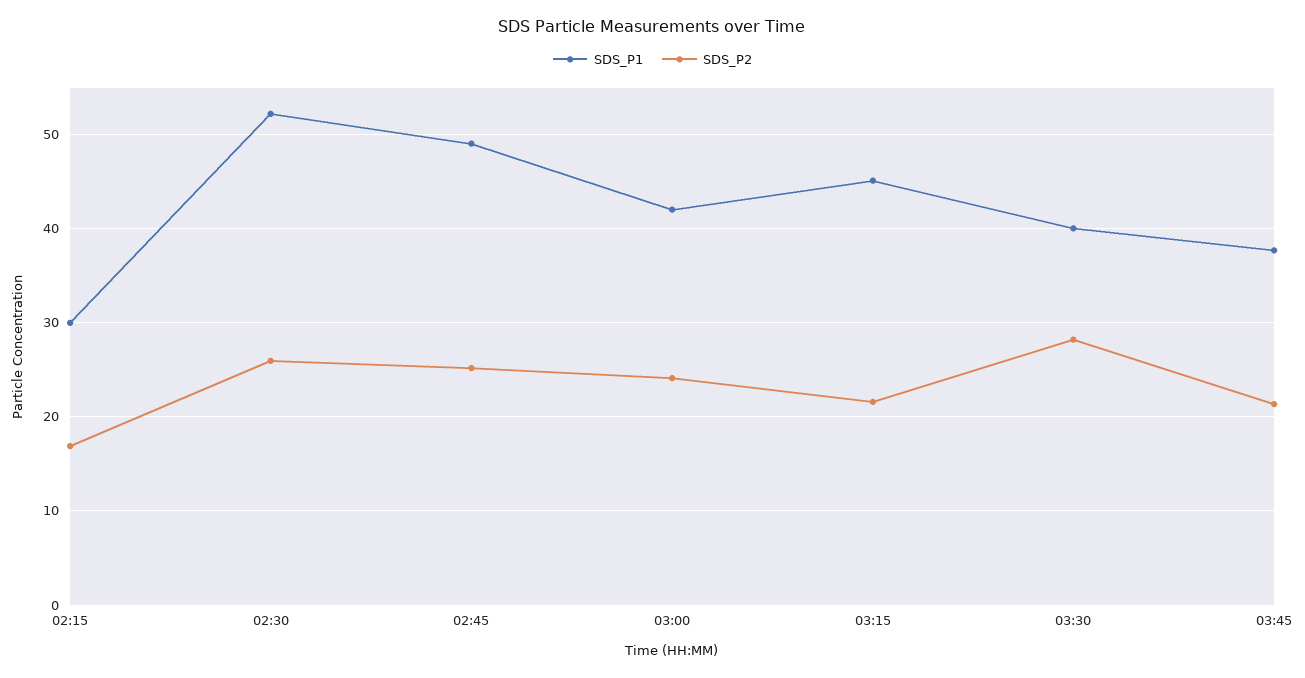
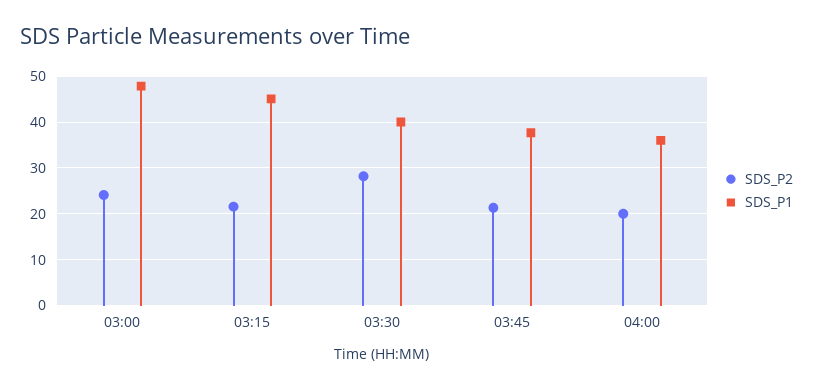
SDS_P1, 02:15: 30 -> none
SDS_P2, 02:15: 17 -> none
SDS_P1, 02:30: 52 -> none
SDS_P2, 02:30: 26 -> none
SDS_P1, 02:45: 49 -> none
SDS_P2, 02:45: 25 -> none
SDS_P1, 03:00: 42 -> 48
SDS_P2, 04:00: none -> 20
SDS_P1, 04:00: none -> 36

